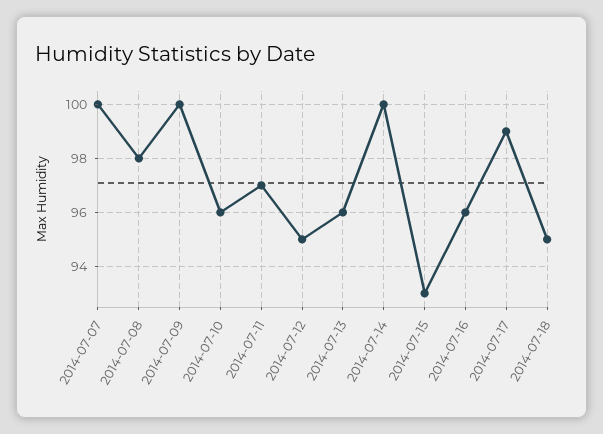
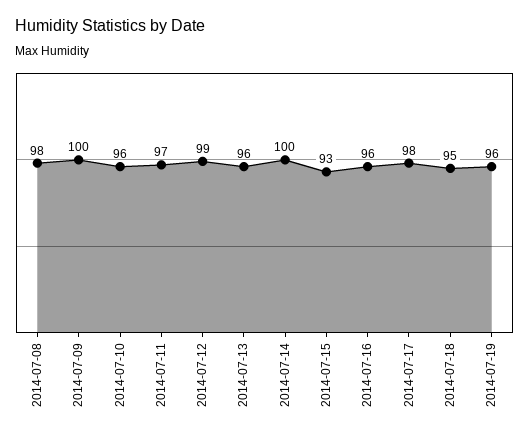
2014-07-07: 100 -> none
2014-07-12: 95 -> 99
2014-07-17: 99 -> 98
2014-07-19: none -> 96

